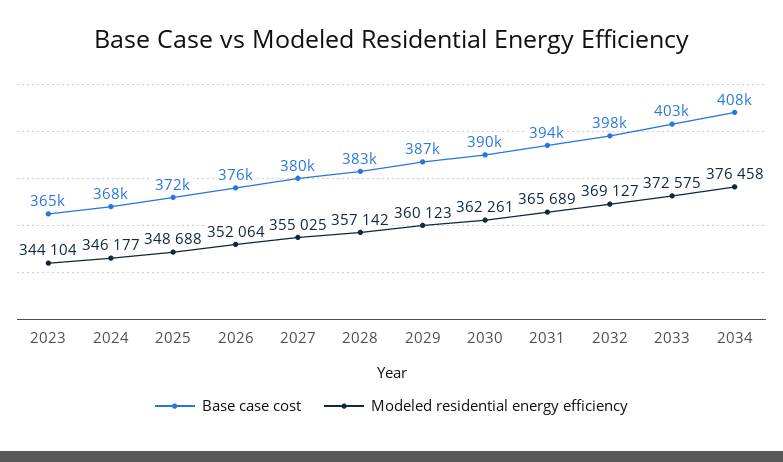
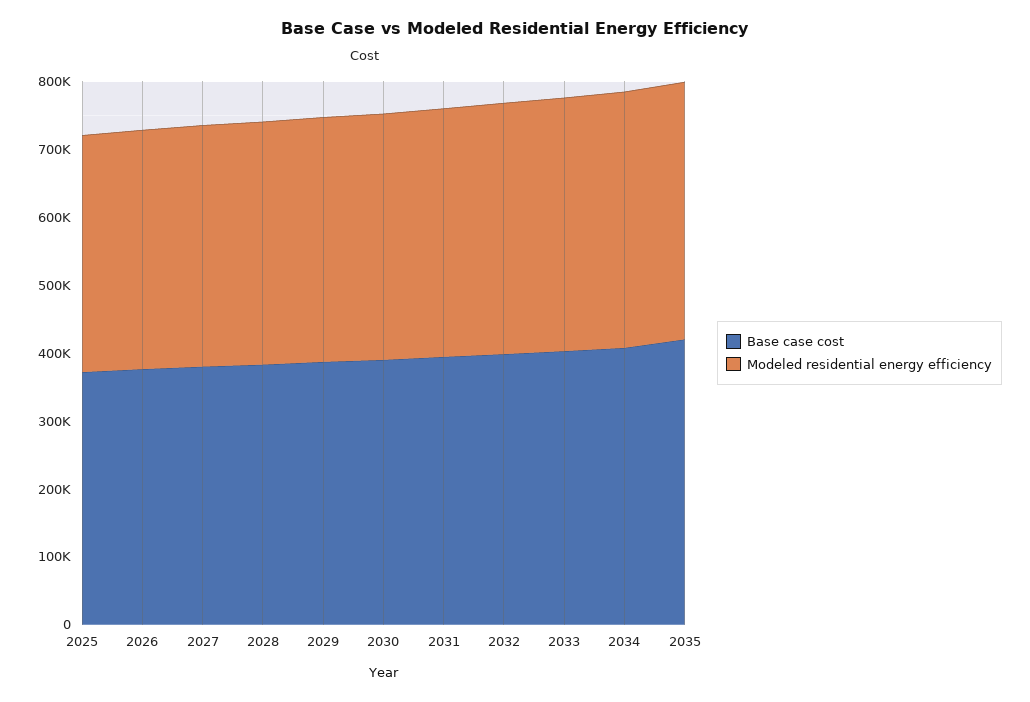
Base case cost, 2023: 365000 -> none
Modeled residential energy efficiency, 2023: 344104 -> none
Base case cost, 2024: 368000 -> none
Modeled residential energy efficiency, 2024: 346177 -> none
Base case cost, 2035: none -> 420000
Modeled residential energy efficiency, 2035: none -> 380000

